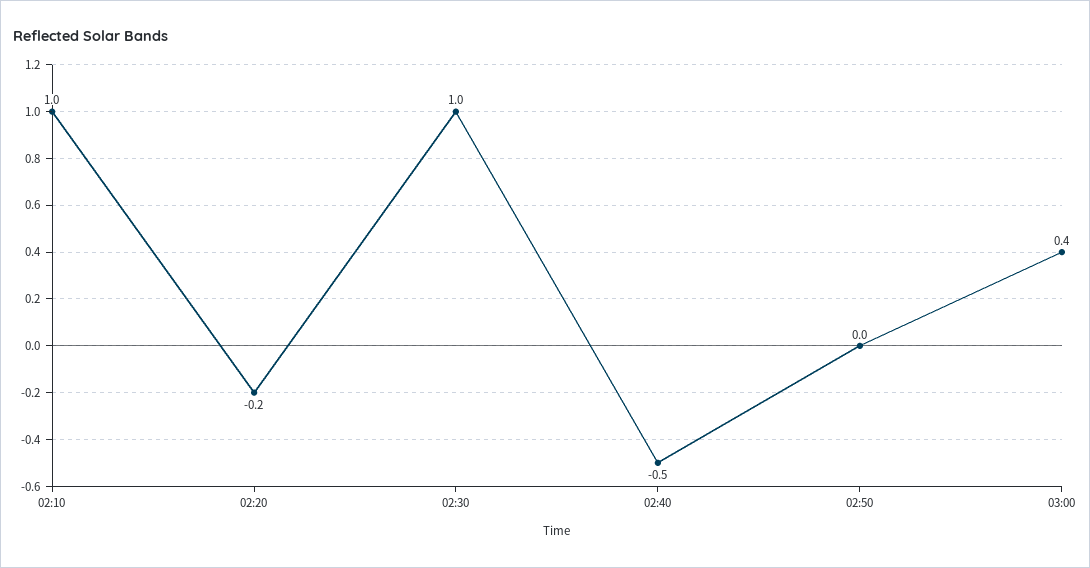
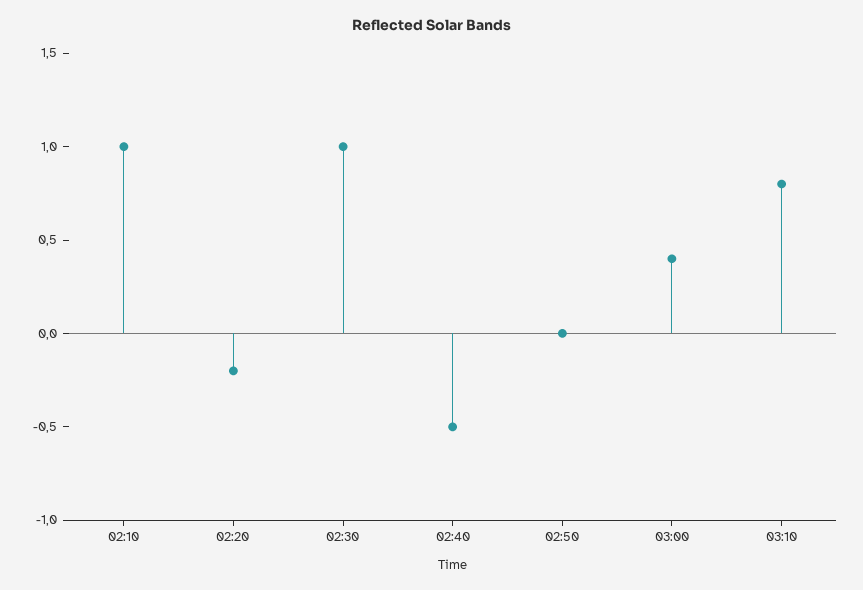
03:10: none -> 0.8

